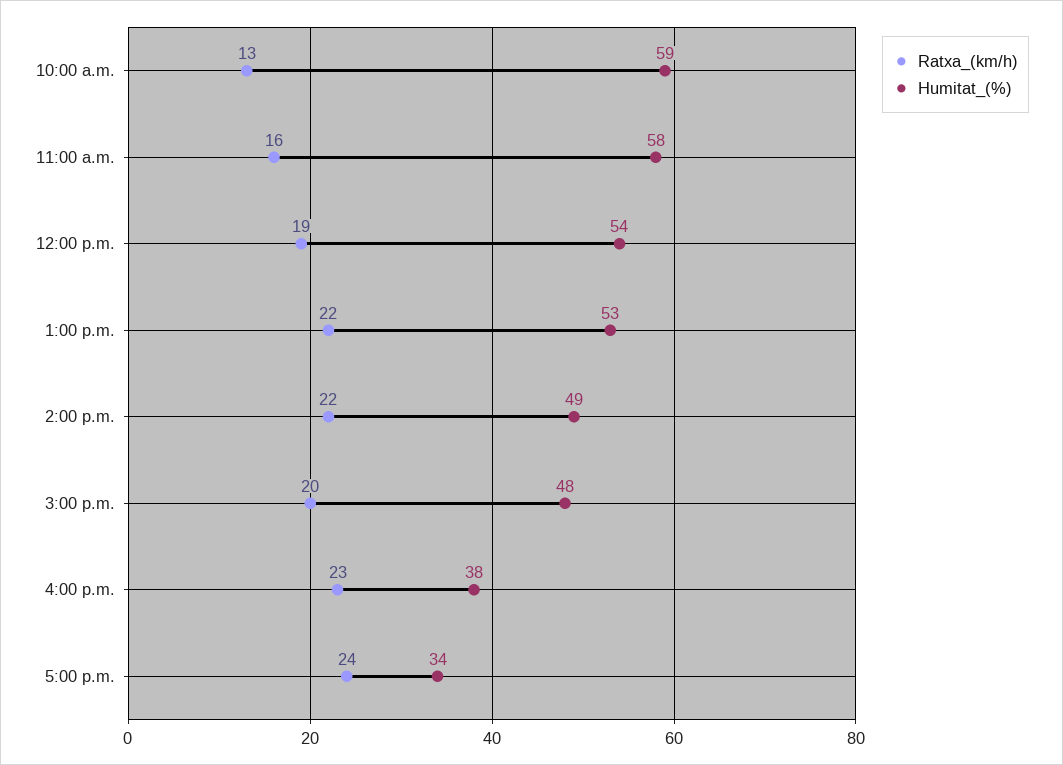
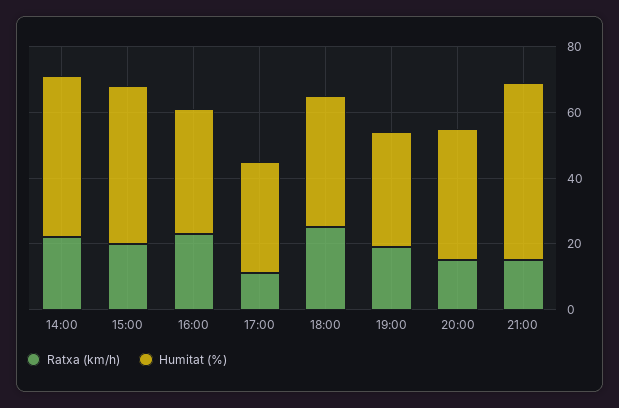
Ratxa_(km/h), 10:00 a.m.: 13 -> none
Humitat_(%), 10:00 a.m.: 59 -> none
Ratxa_(km/h), 11:00 a.m.: 16 -> none
Humitat_(%), 11:00 a.m.: 58 -> none
Ratxa_(km/h), 12:00 p.m.: 19 -> none
Humitat_(%), 12:00 p.m.: 54 -> none
Ratxa_(km/h), 1:00 p.m.: 22 -> none
Humitat_(%), 1:00 p.m.: 53 -> none
Ratxa_(km/h), 5:00 p.m.: 24 -> 10
Ratxa_(km/h), 18:00: none -> 25
Humitat_(%), 18:00: none -> 40
Ratxa_(km/h), 19:00: none -> 20
Humitat_(%), 19:00: none -> 35
Ratxa_(km/h), 20:00: none -> 15
Humitat_(%), 20:00: none -> 40
Ratxa_(km/h), 21:00: none -> 15
Humitat_(%), 21:00: none -> 55

